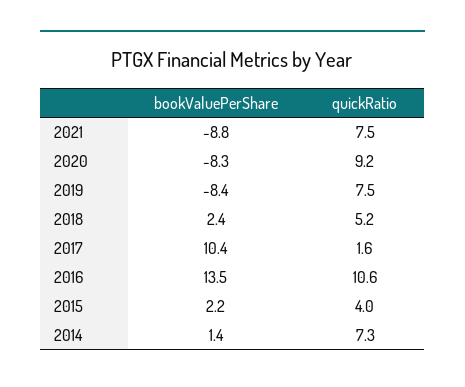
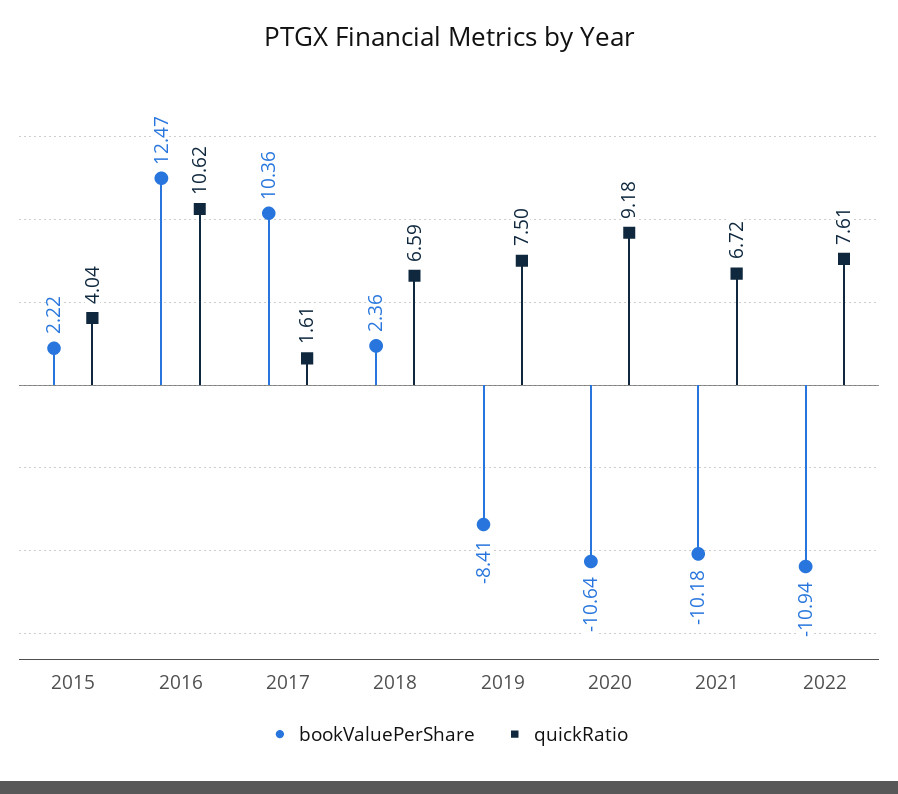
bookValuePerShare, 2021: -8.8 -> -10.18
quickRatio, 2021: 7.5 -> 6.72
bookValuePerShare, 2020: -8.3 -> -10.64
quickRatio, 2018: 5.2 -> 6.59
bookValuePerShare, 2016: 13.5 -> 12.47
bookValuePerShare, 2014: 1.4 -> none
quickRatio, 2014: 7.3 -> none
bookValuePerShare, 2022: none -> -10.94
quickRatio, 2022: none -> 7.61

